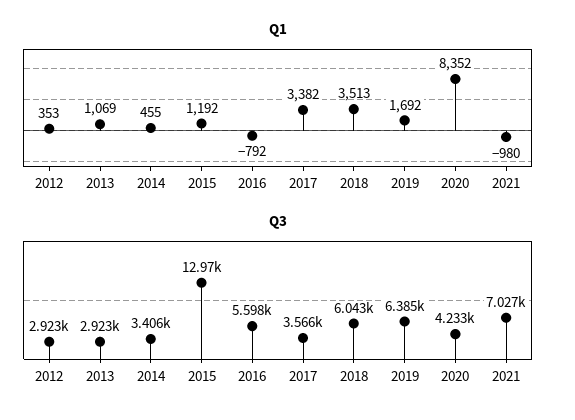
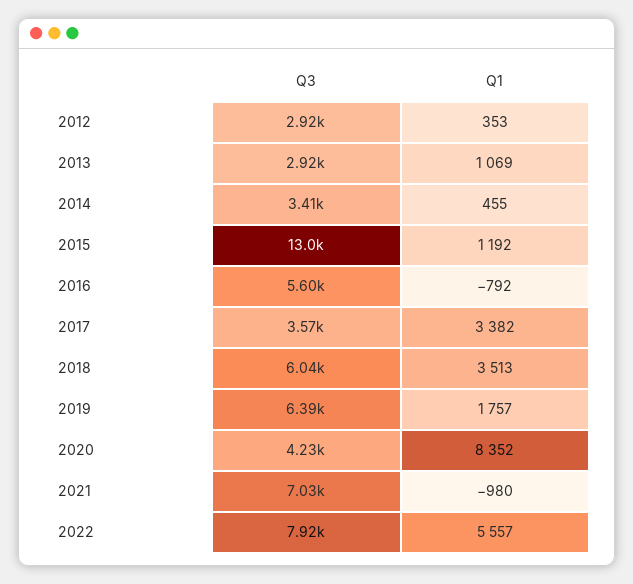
Q1, 2019: 1692 -> 1757
Q3, 2022: none -> 7920
Q1, 2022: none -> 5557

